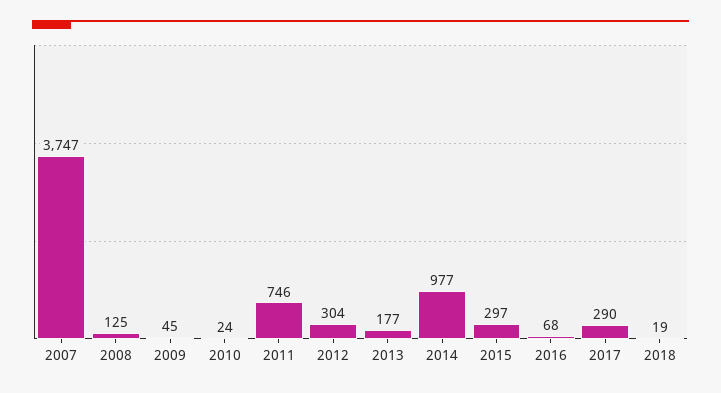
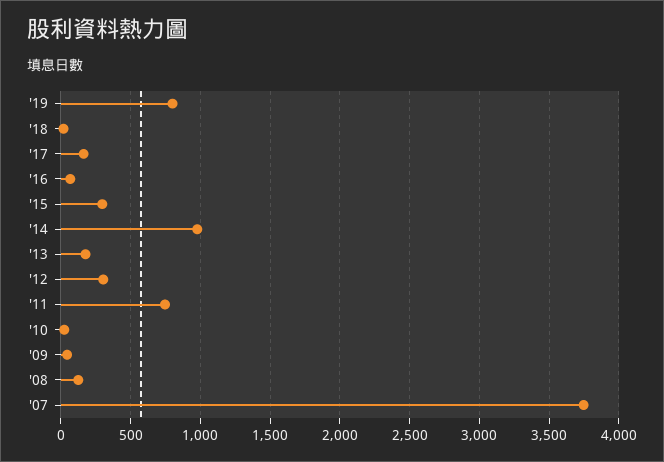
2017: 290 -> 150
'19: none -> 800

